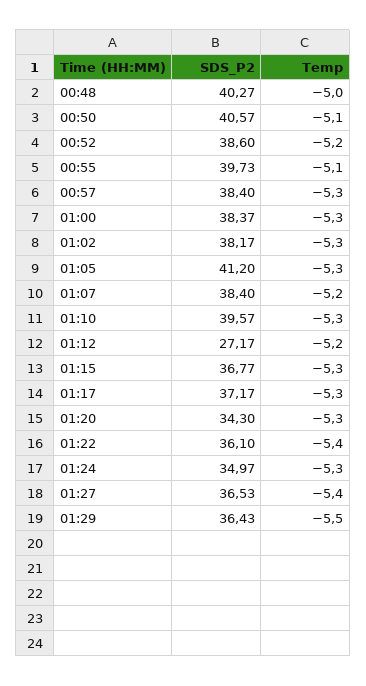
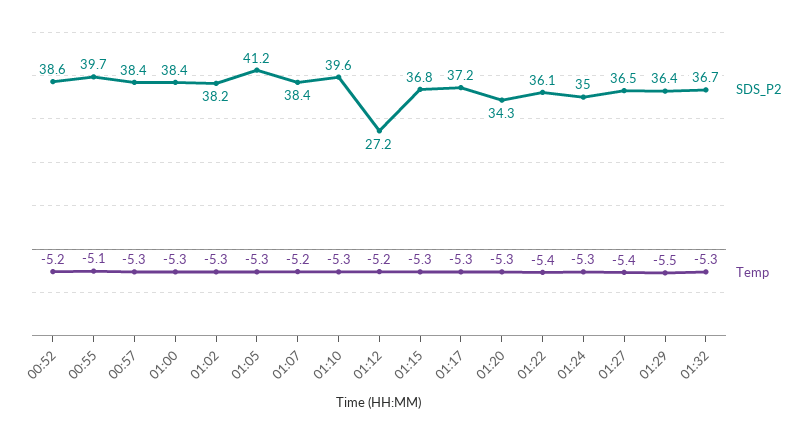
SDS_P2, 00:48: 40.27 -> none
Temp, 00:48: -5 -> none
SDS_P2, 00:50: 40.57 -> none
Temp, 00:50: -5.1 -> none
SDS_P2, 01:32: none -> 36.7
Temp, 01:32: none -> -5.3

